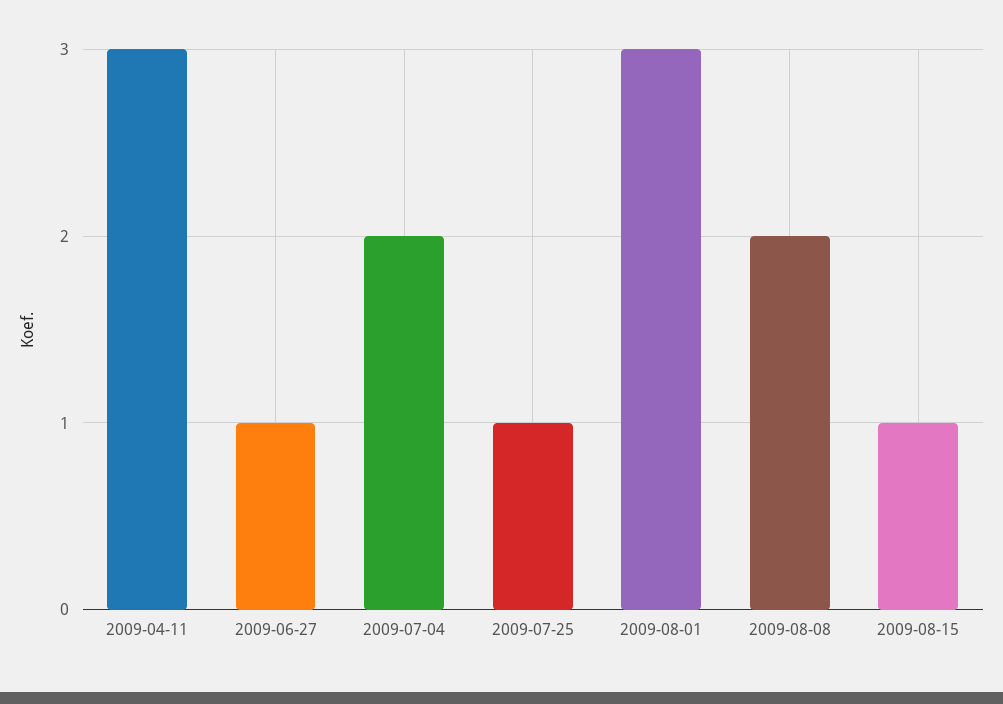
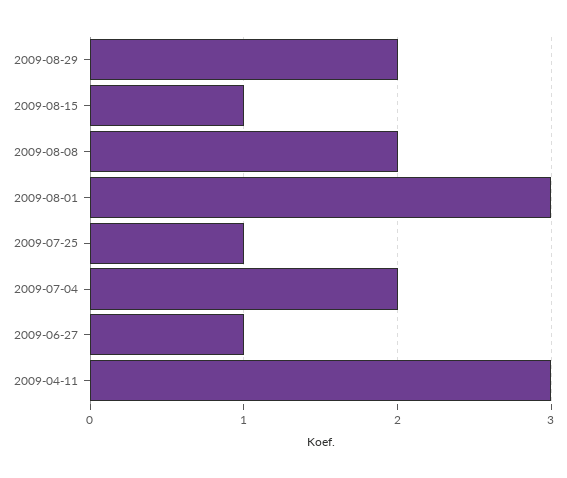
2009-08-29: none -> 2

